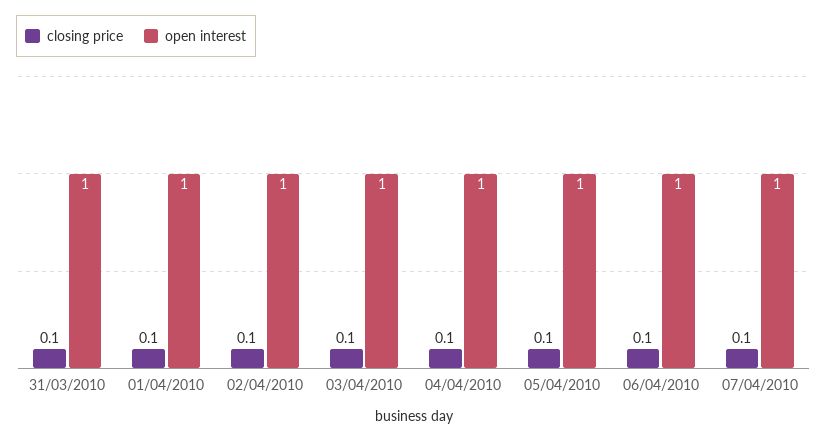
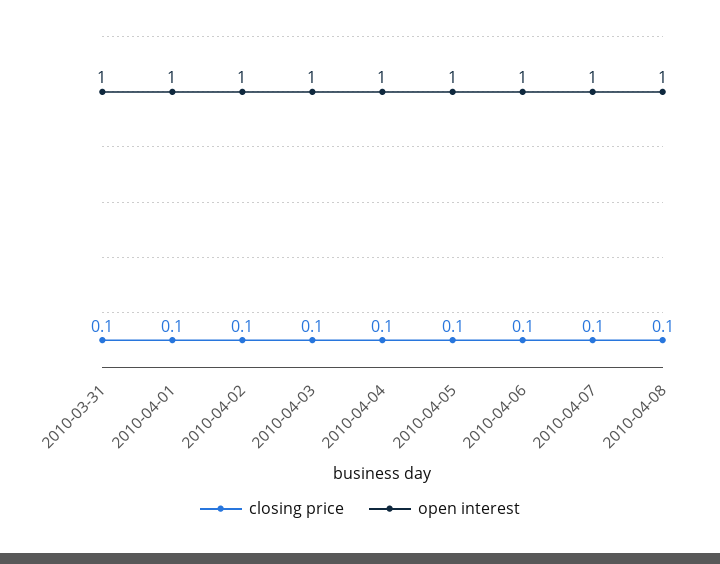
closing price, 2010-04-08: none -> 0.1
open interest, 2010-04-08: none -> 1

